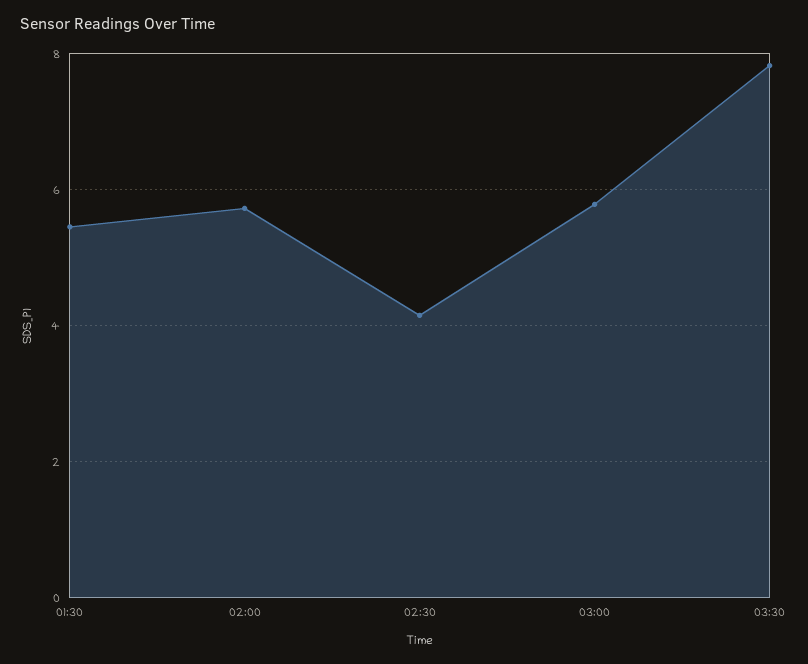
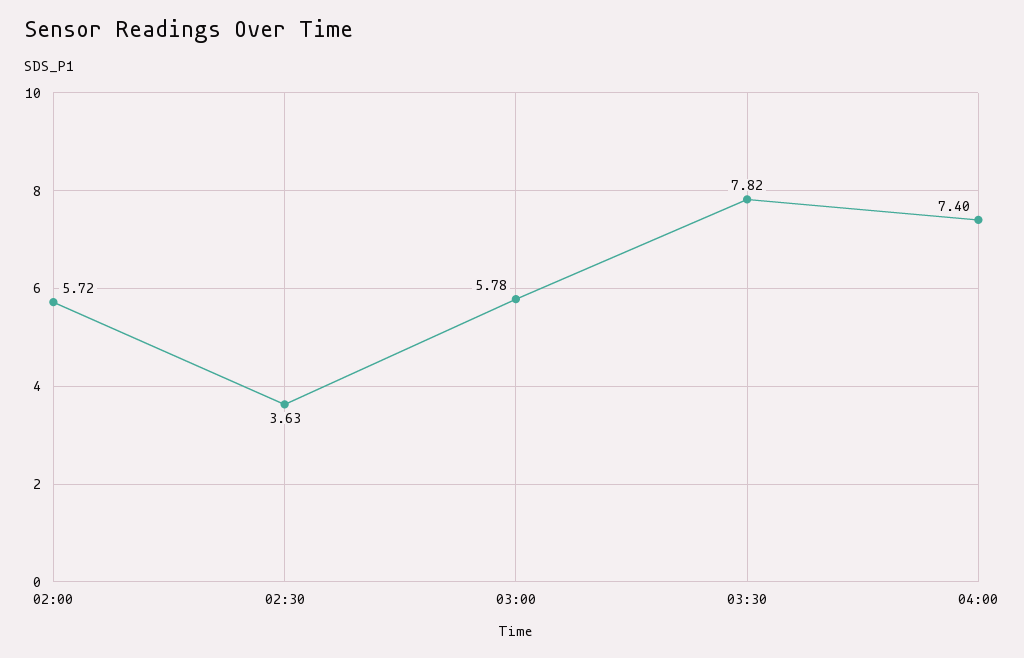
01:30: 5.4 -> none
02:30: 4.2 -> 3.63
04:00: none -> 7.4

